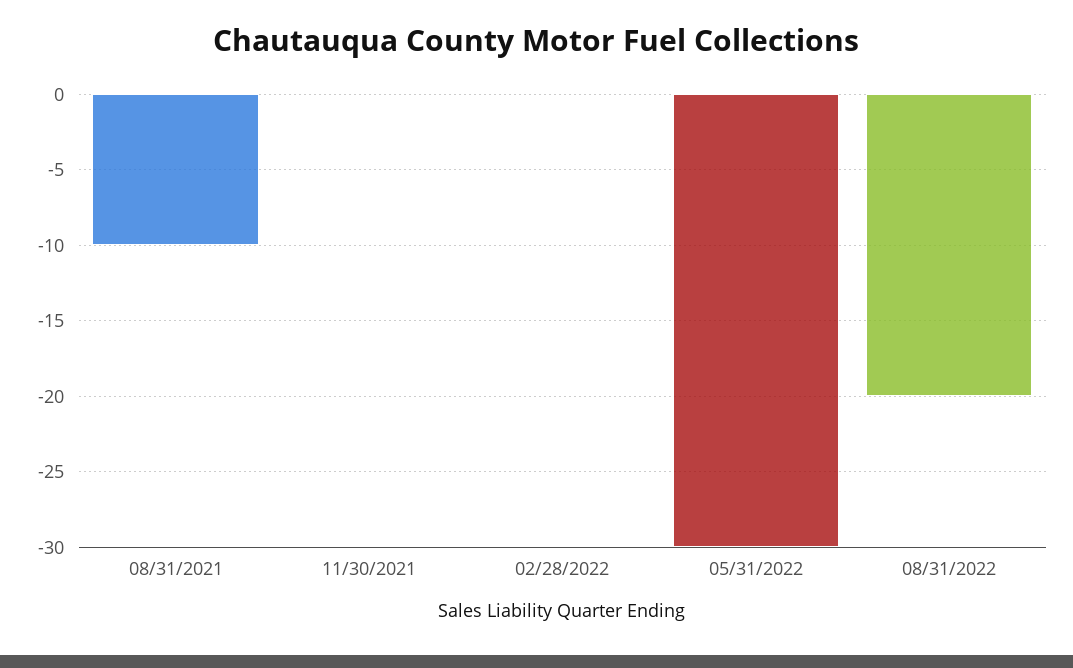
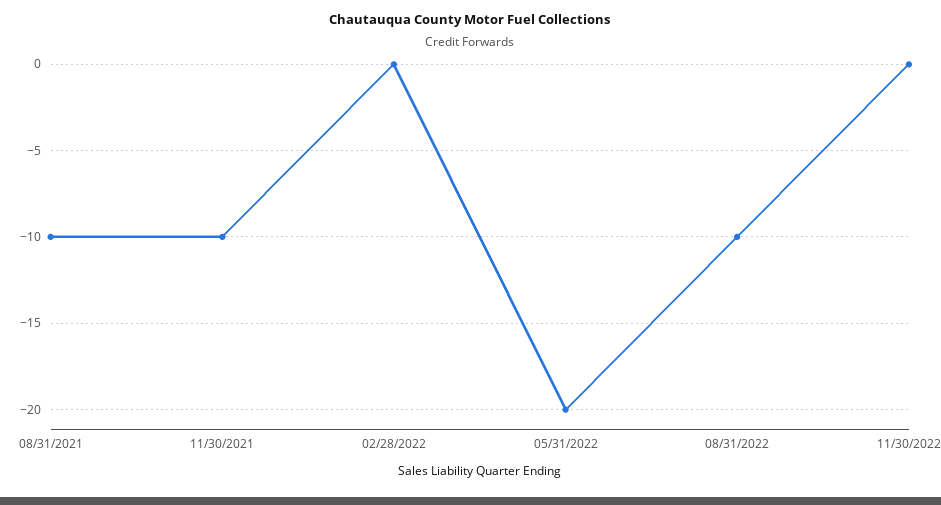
11/30/2021: 0 -> -10
05/31/2022: -30 -> -20
08/31/2022: -20 -> -10
11/30/2022: none -> 0

